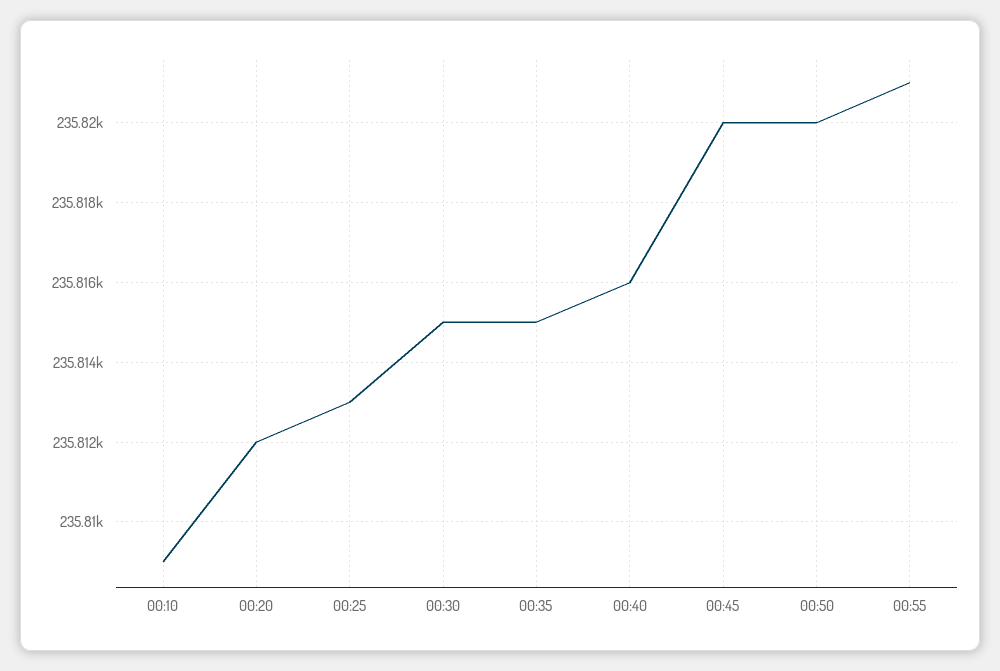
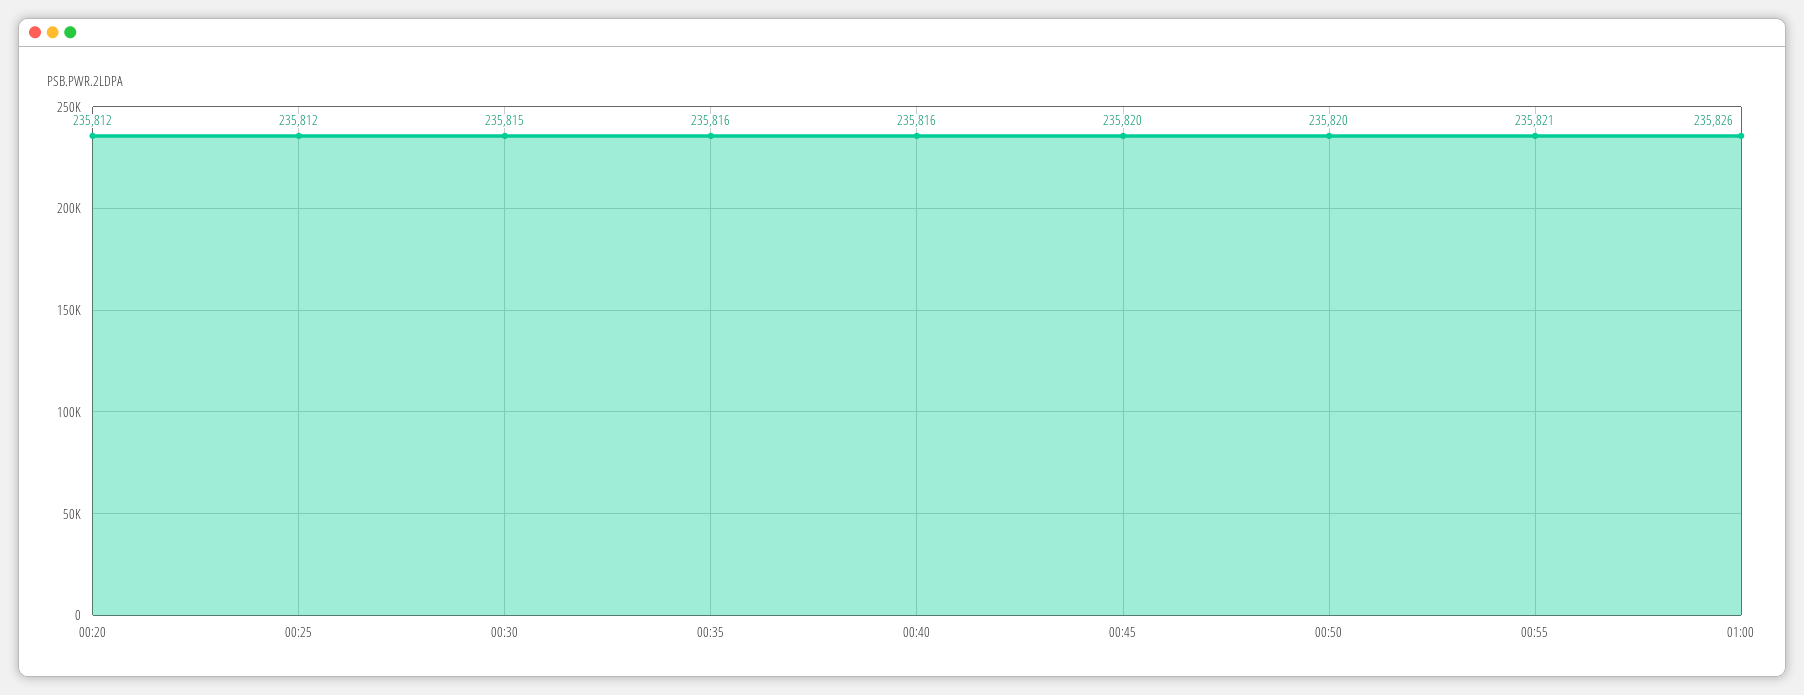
00:10: 235809 -> none
00:25: 235813 -> 235812
00:35: 235815 -> 235816
01:00: none -> 235826

